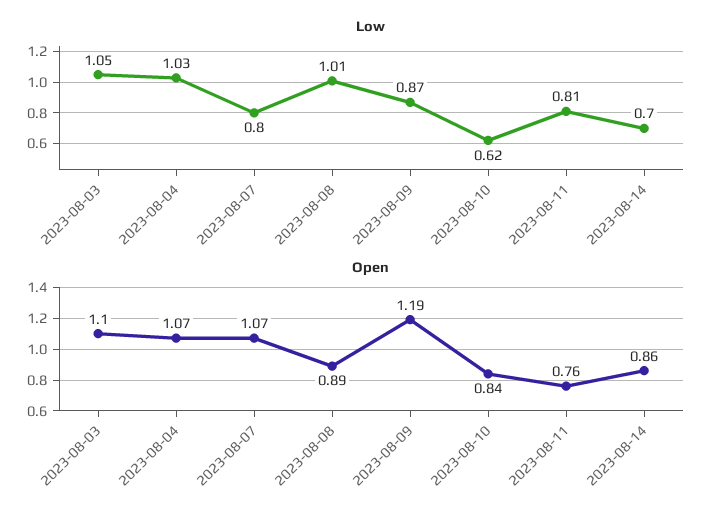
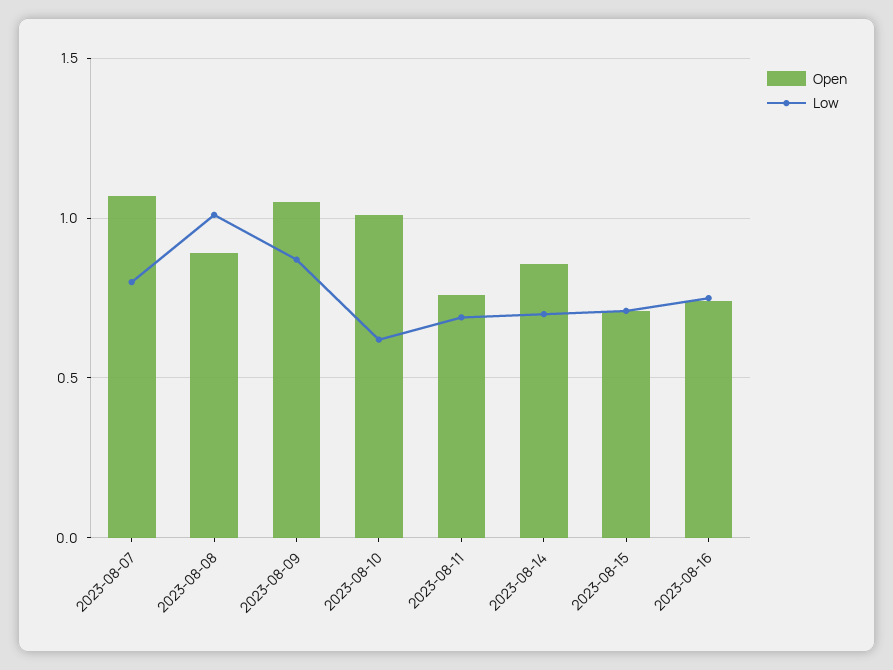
Low, 2023-08-03: 1.05 -> none
Low, 2023-08-04: 1.03 -> none
Low, 2023-08-11: 0.81 -> 0.7
Open, 2023-08-03: 1.1 -> none
Open, 2023-08-04: 1.07 -> none
Open, 2023-08-09: 1.19 -> 1.05
Open, 2023-08-10: 0.84 -> 1
Open, 2023-08-15: none -> 0.7
Low, 2023-08-15: none -> 0.7
Open, 2023-08-16: none -> 0.75
Low, 2023-08-16: none -> 0.75

